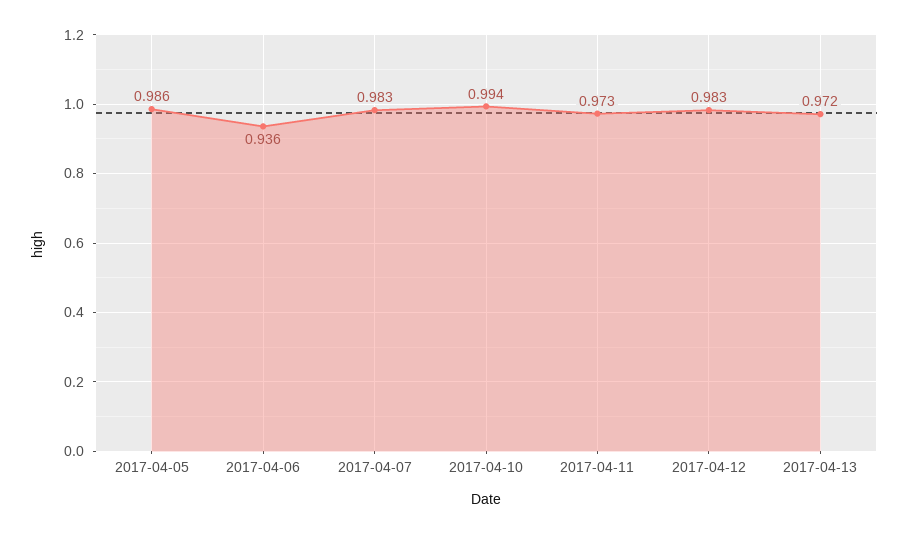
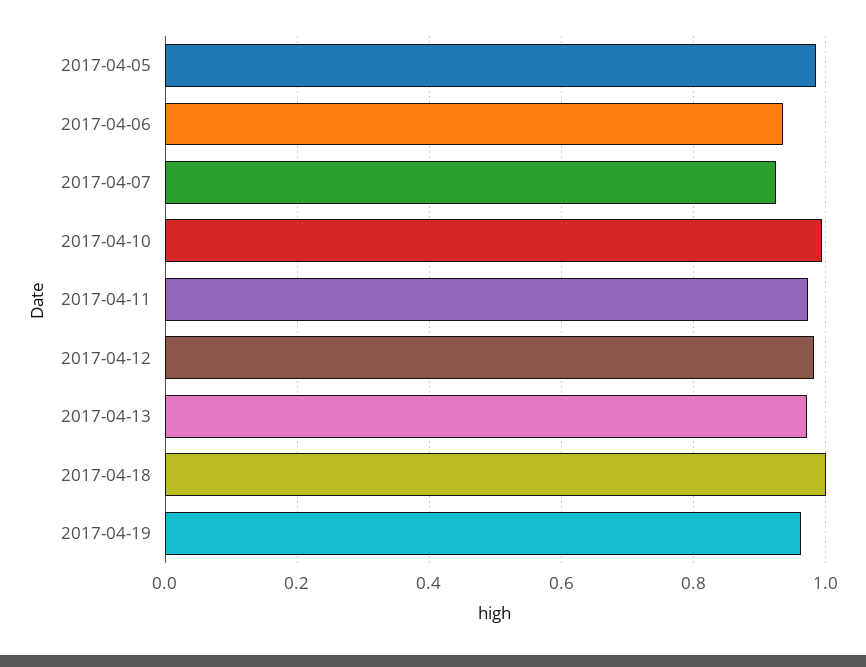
2017-04-07: 0.983 -> 0.92
2017-04-18: none -> 1
2017-04-19: none -> 0.96

